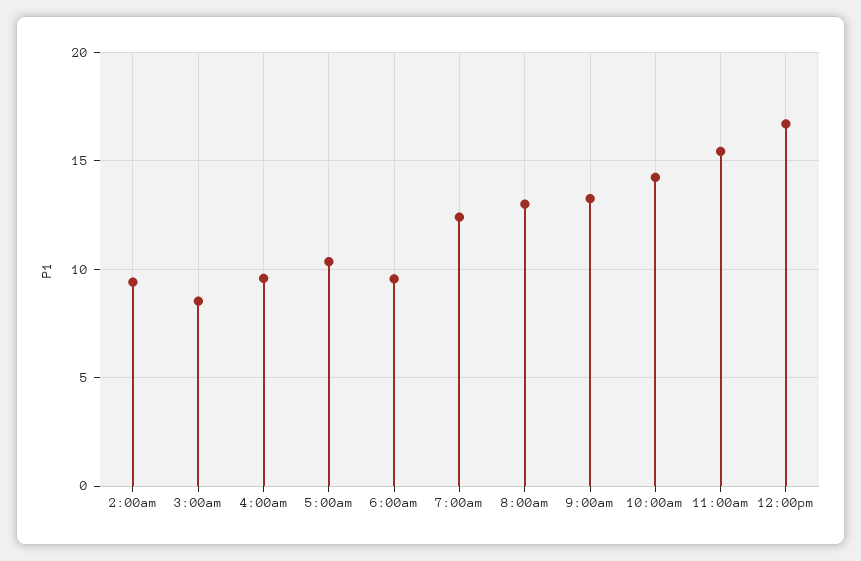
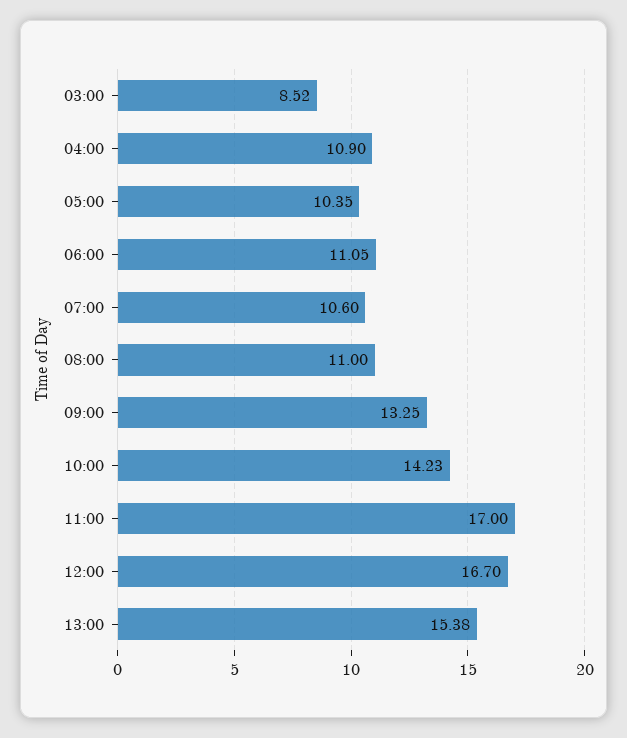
2:00am: 9.5 -> none
4:00am: 9.5 -> 10.9
6:00am: 9.5 -> 11.05
7:00am: 12.5 -> 10.6
8:00am: 13 -> 11
11:00am: 15.5 -> 17
13:00: none -> 15.38

